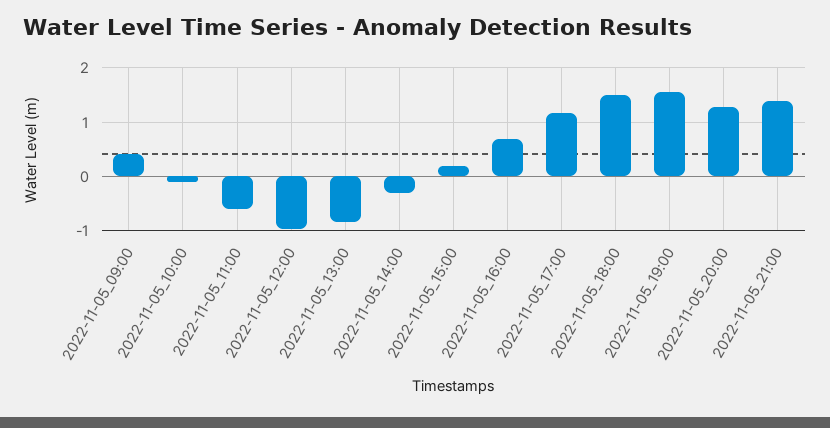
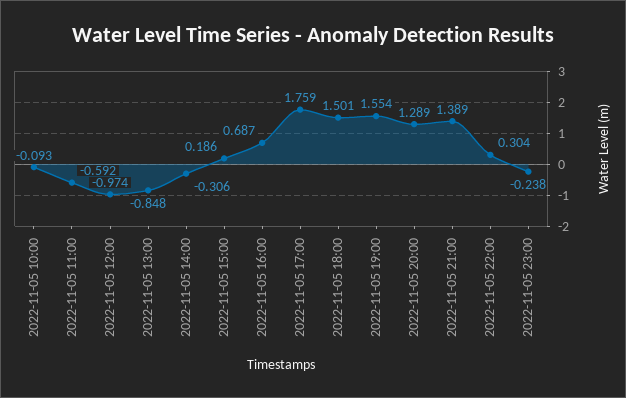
2022-11-05_09:00: 0.4 -> none
2022-11-05_17:00: 1.2 -> 1.759
2022-11-05 22:00: none -> 0.304
2022-11-05 23:00: none -> -0.238

